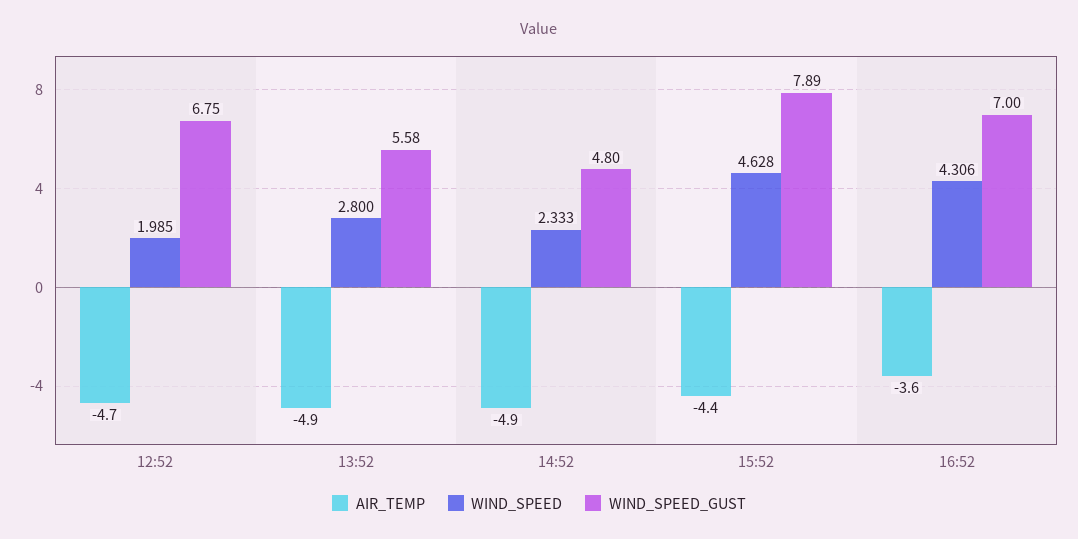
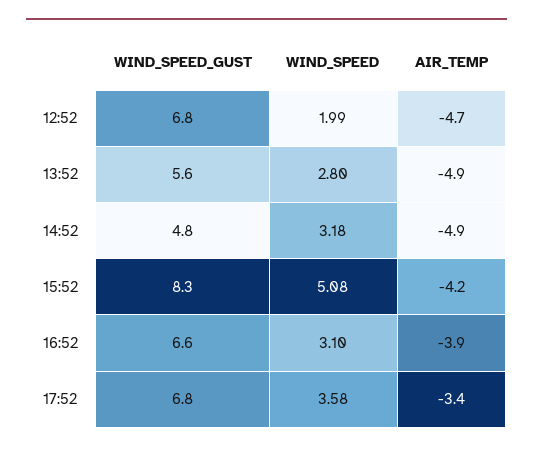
WIND_SPEED, 14:52: 2.333 -> 3.18
AIR_TEMP, 15:52: -4.4 -> -4.2
WIND_SPEED, 15:52: 4.628 -> 5.08
WIND_SPEED_GUST, 15:52: 7.89 -> 8.3
AIR_TEMP, 16:52: -3.6 -> -3.9
WIND_SPEED, 16:52: 4.306 -> 3.1
WIND_SPEED_GUST, 16:52: 7 -> 6.6
WIND_SPEED_GUST, 17:52: none -> 6.8
WIND_SPEED, 17:52: none -> 3.58
AIR_TEMP, 17:52: none -> -3.4

